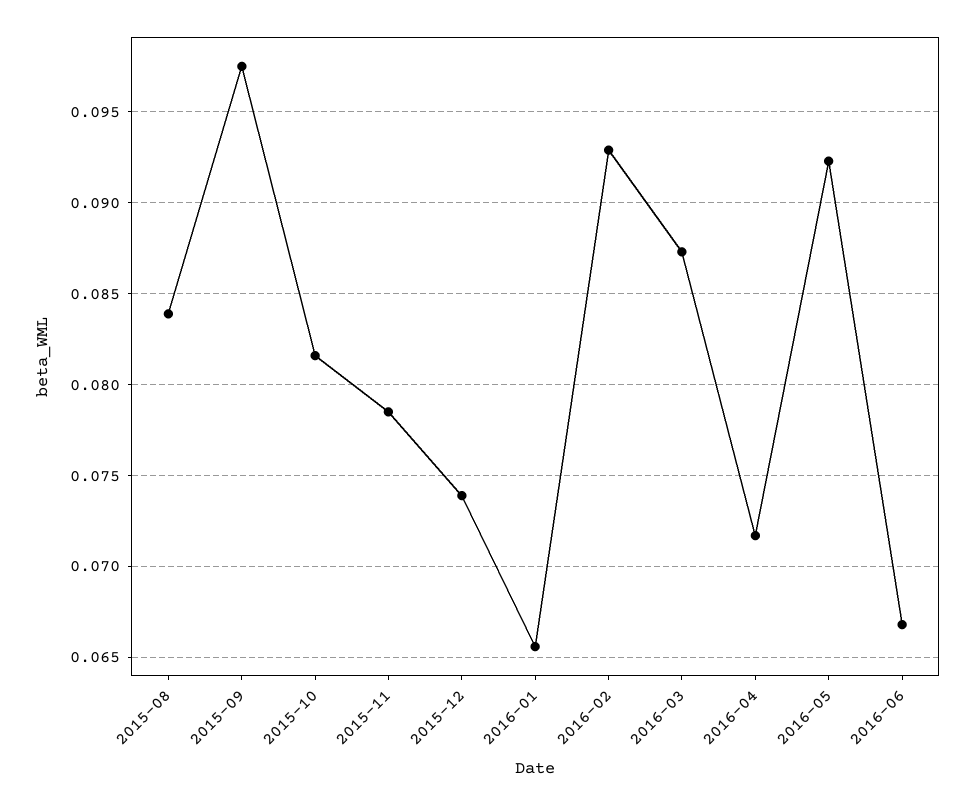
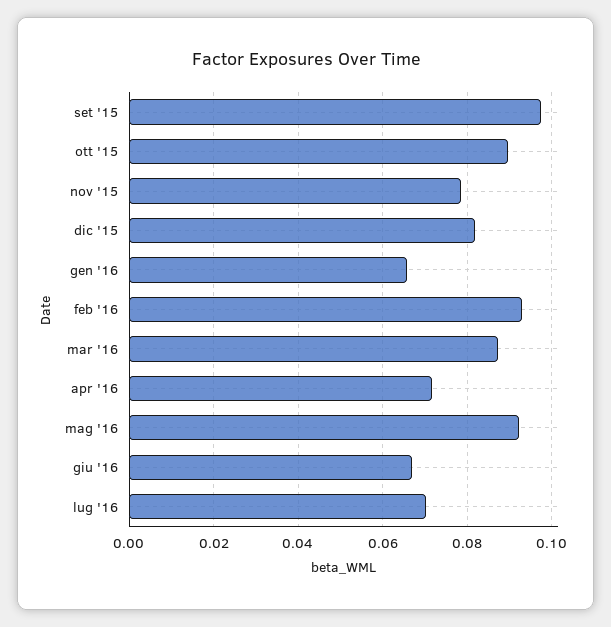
2015-08: 0.084 -> none
2015-10: 0.0815 -> 0.09
2015-12: 0.074 -> 0.082
lug '16: none -> 0.07

